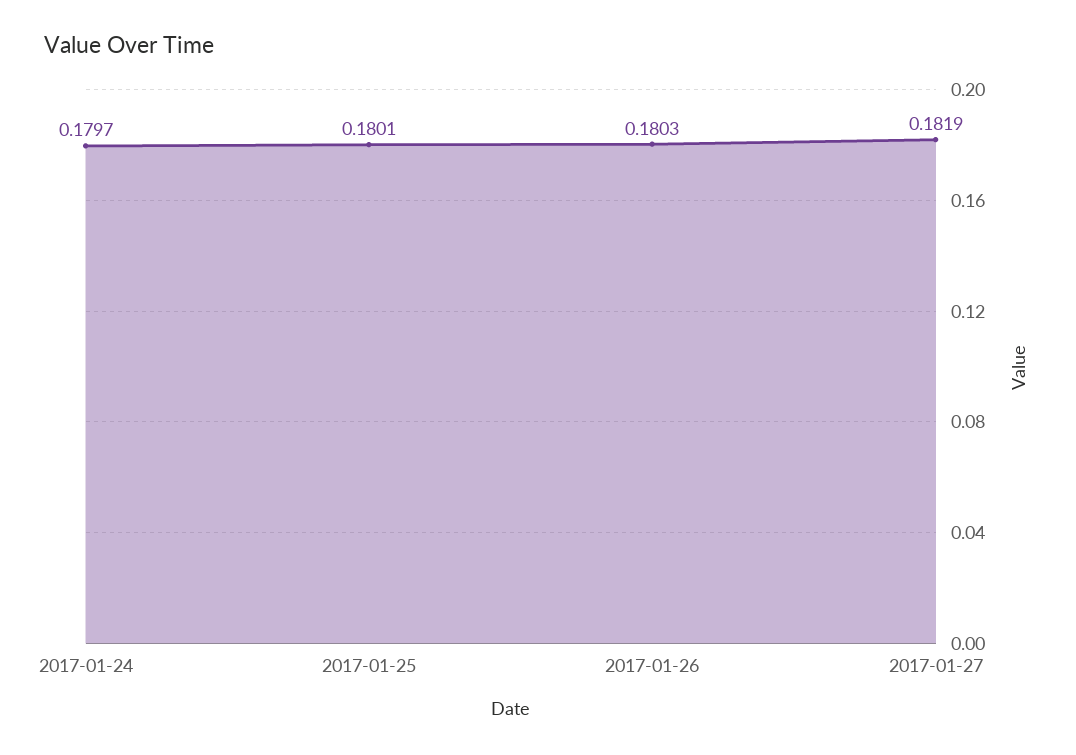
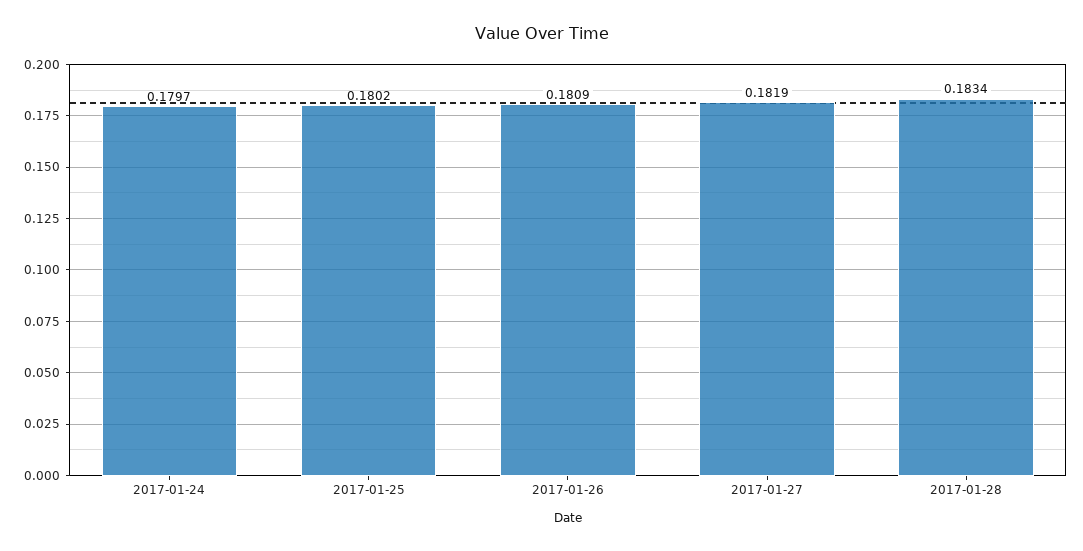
2017-01-25: 0.1801 -> 0.1802
2017-01-26: 0.1803 -> 0.1809
2017-01-28: none -> 0.1834

